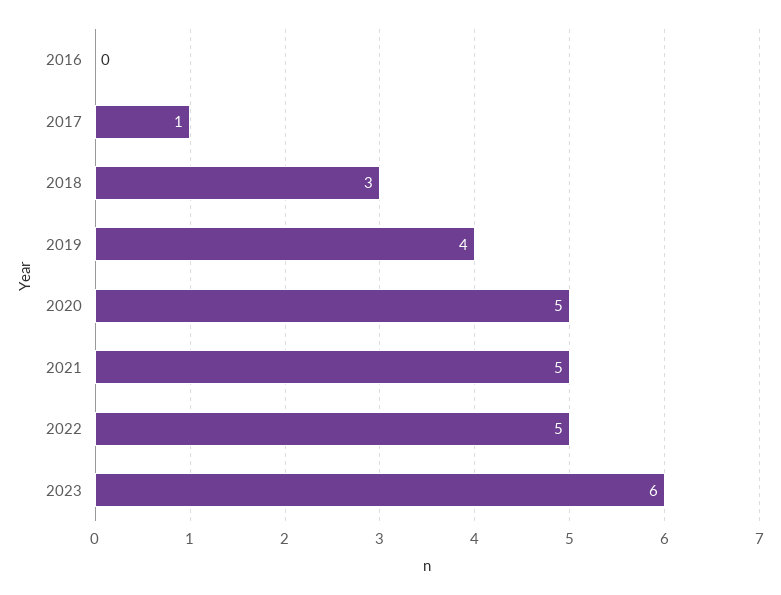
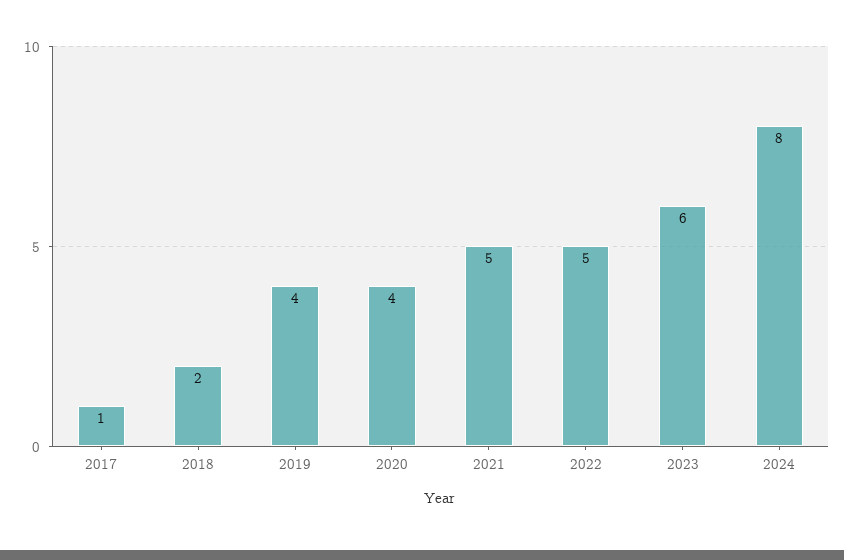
2016: 0 -> none
2018: 3 -> 2
2020: 5 -> 4
2024: none -> 8

